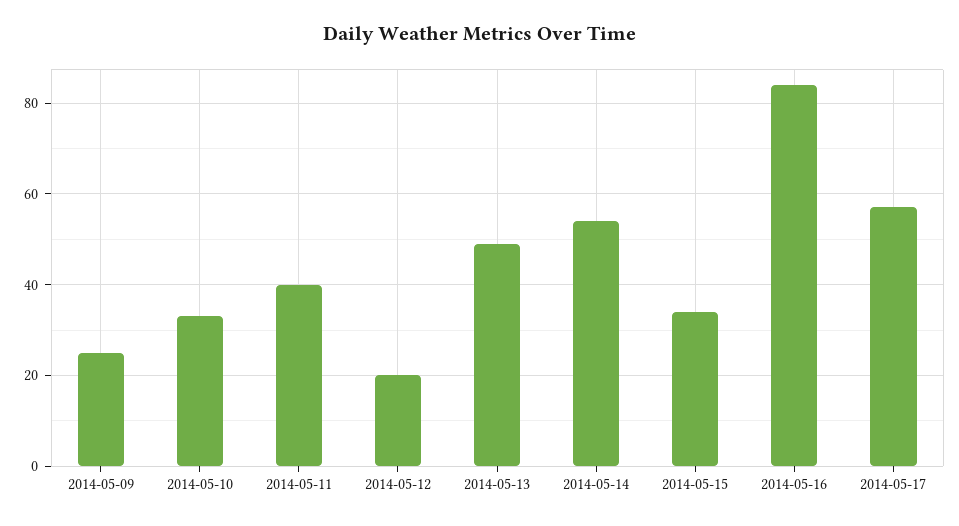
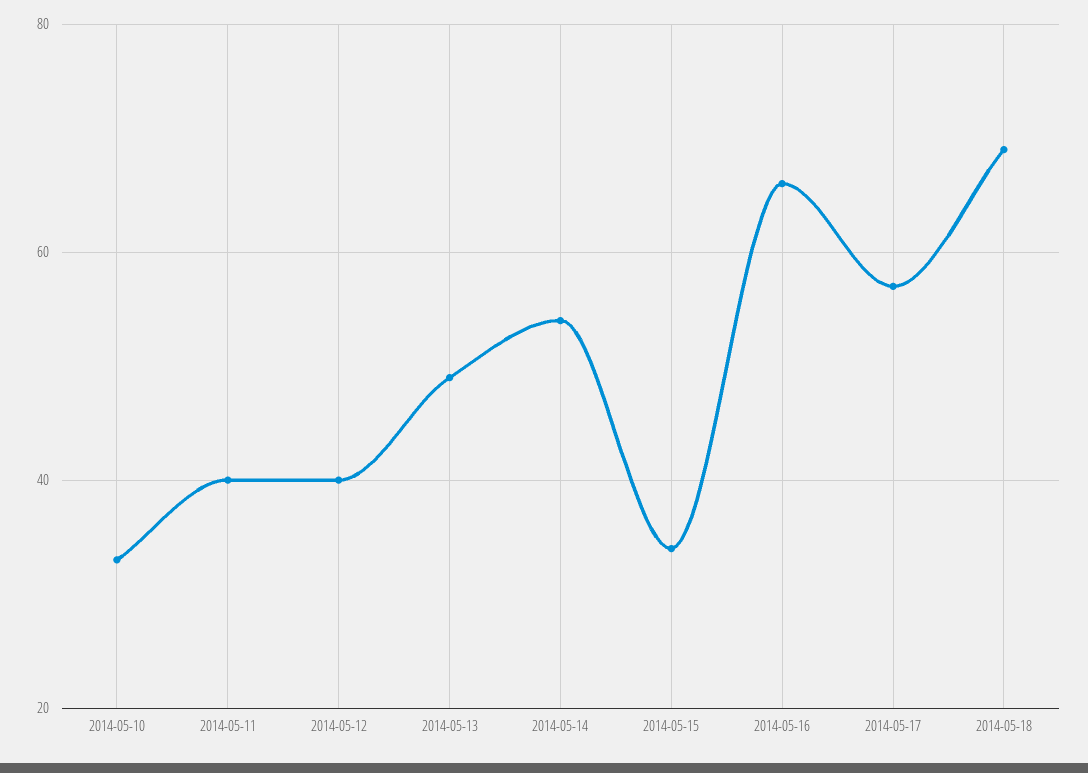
2014-05-09: 25 -> none
2014-05-12: 20 -> 40
2014-05-16: 85 -> 65
2014-05-18: none -> 70

